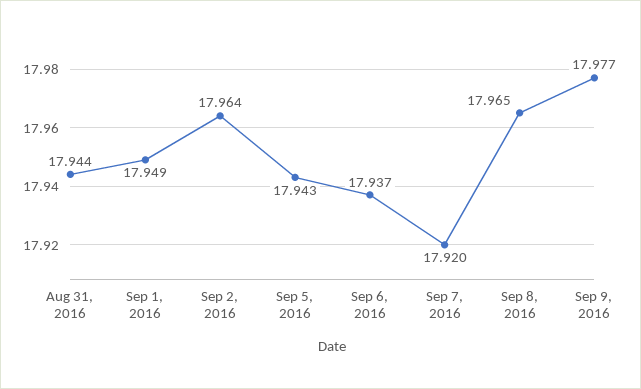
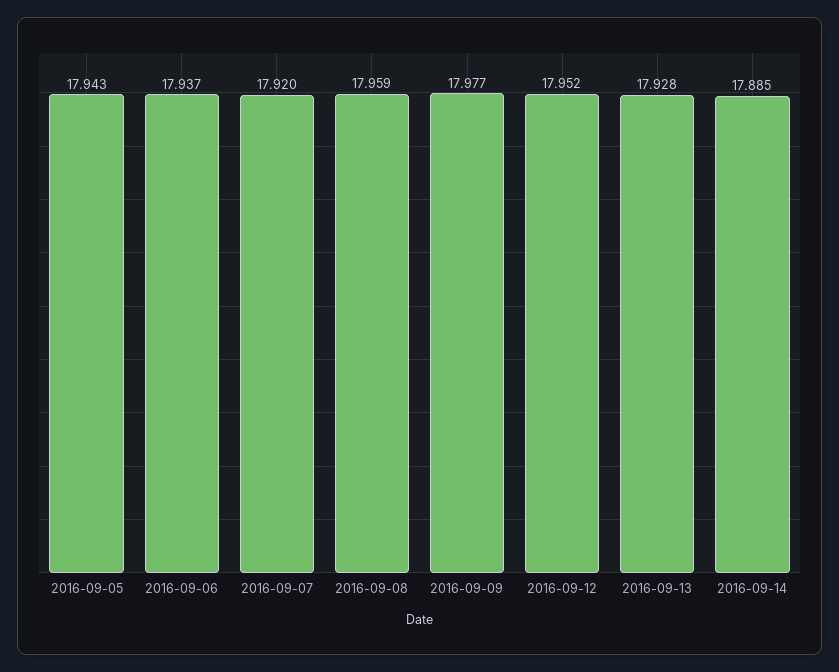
Aug 31, 2016: 17.944 -> none
Sep 1, 2016: 17.949 -> none
Sep 2, 2016: 17.964 -> none
Sep 8, 2016: 17.965 -> 17.959
2016-09-12: none -> 17.952
2016-09-13: none -> 17.928
2016-09-14: none -> 17.885

